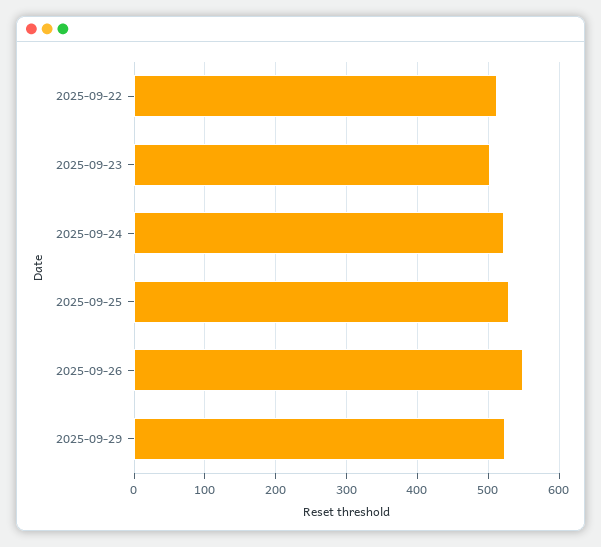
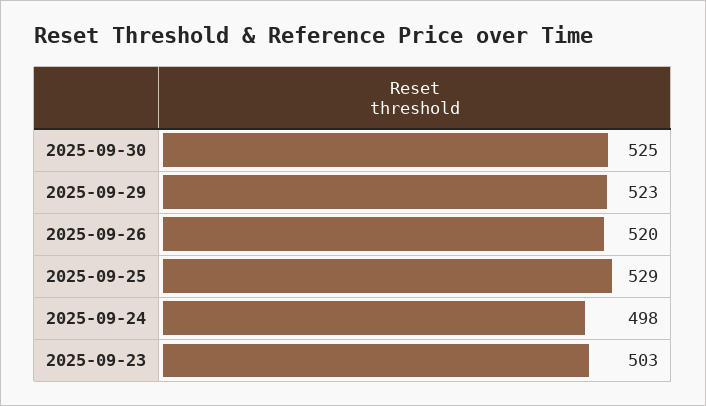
2025-09-22: 510 -> none
2025-09-24: 520 -> 498
2025-09-26: 550 -> 520
2025-09-30: none -> 525

